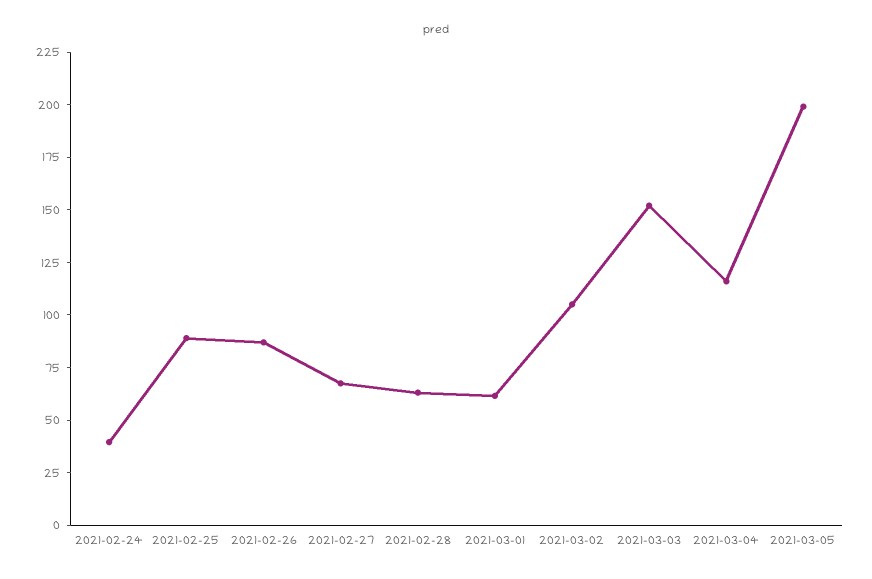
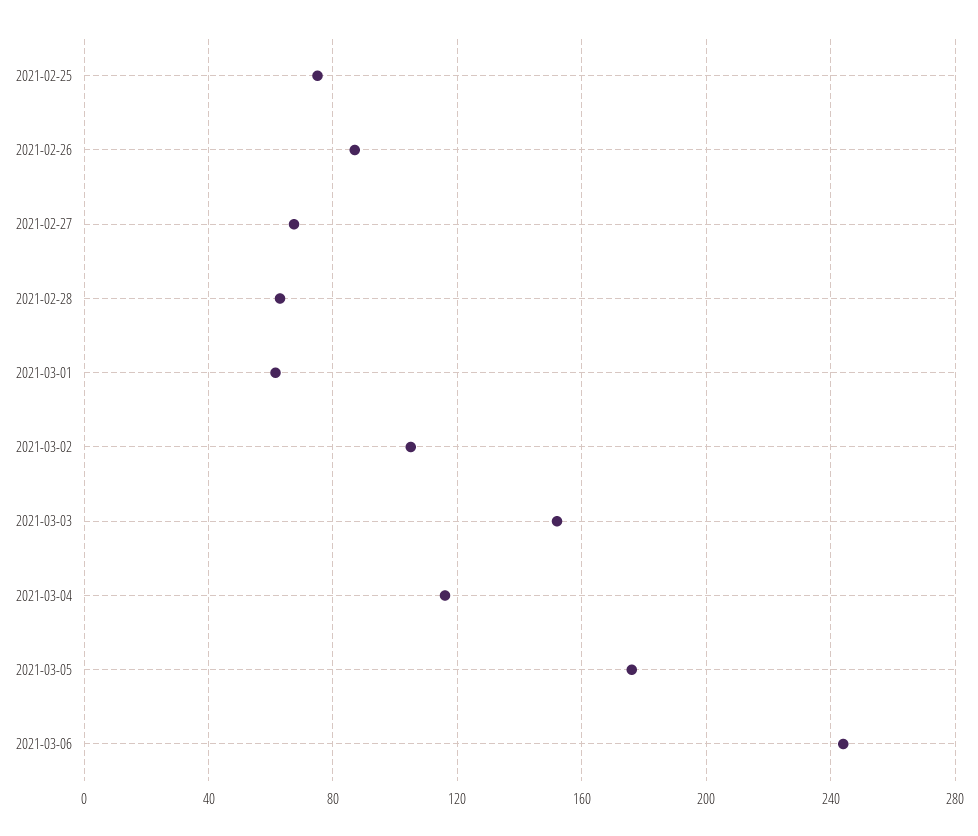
2021-02-24: 40 -> none
2021-02-25: 90 -> 75
2021-03-05: 200 -> 175
2021-03-06: none -> 245

